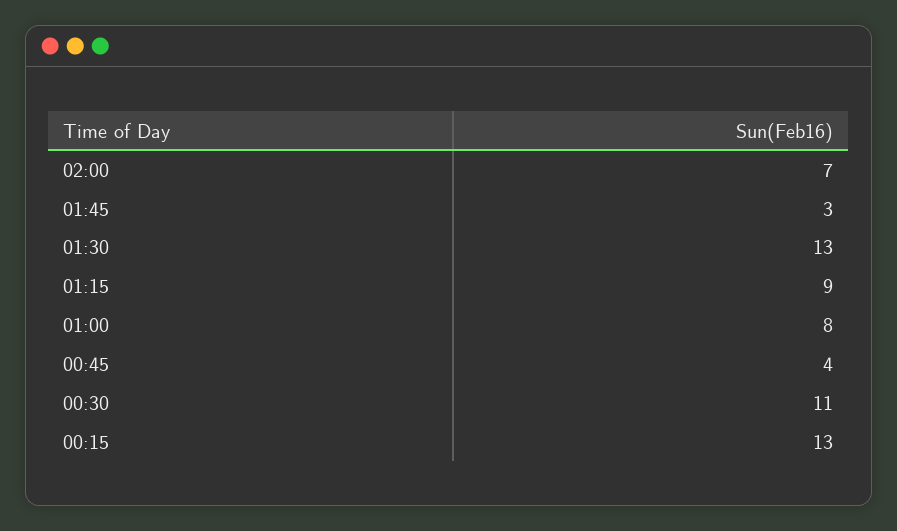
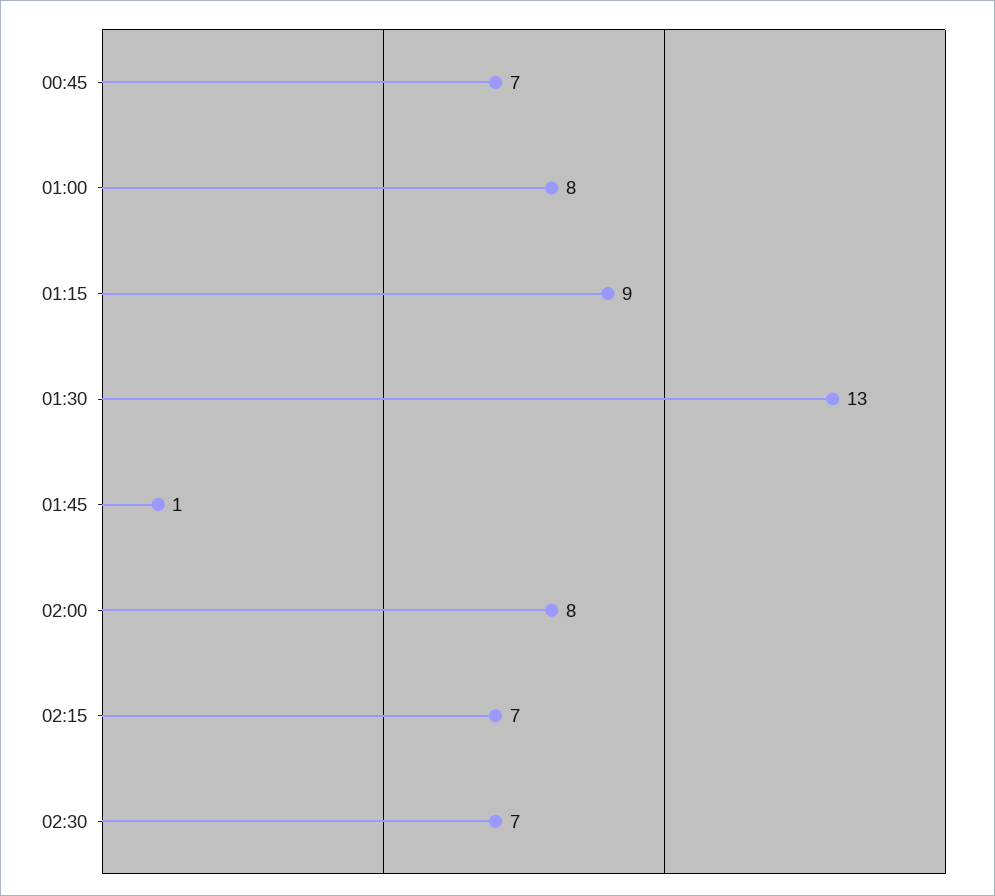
02:00: 7 -> 8
01:45: 3 -> 1
00:45: 4 -> 7
00:30: 11 -> none
00:15: 13 -> none
02:15: none -> 7
02:30: none -> 7

